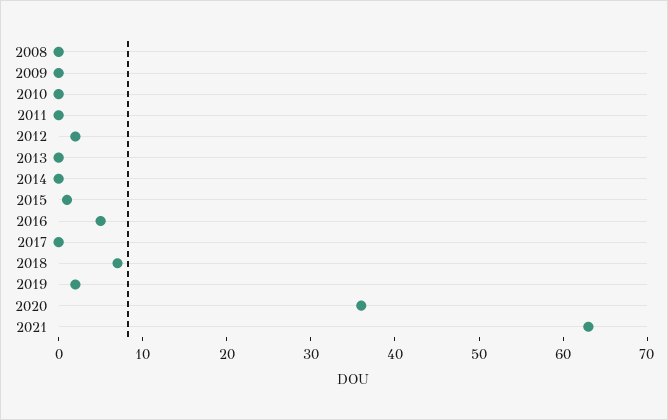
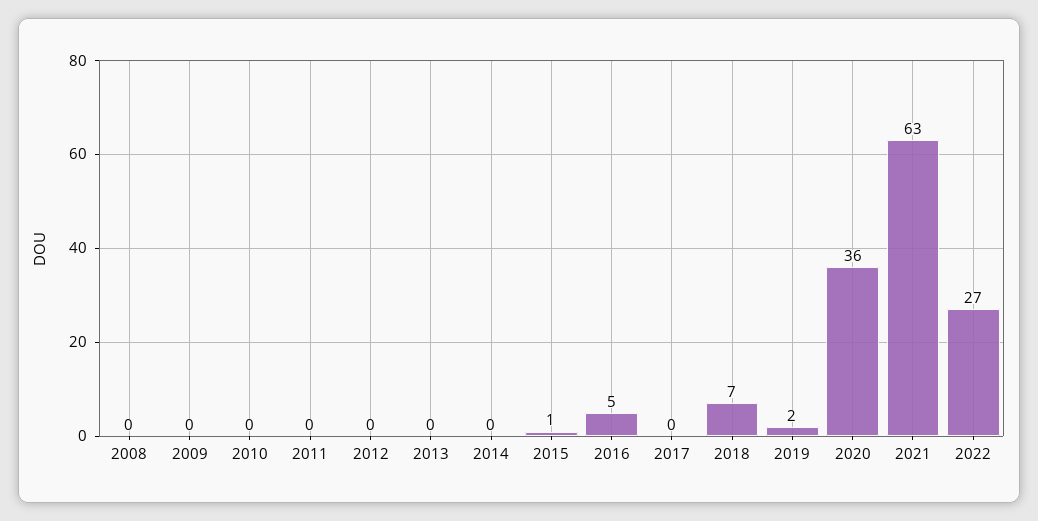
2012: 2 -> 0
2022: none -> 27

